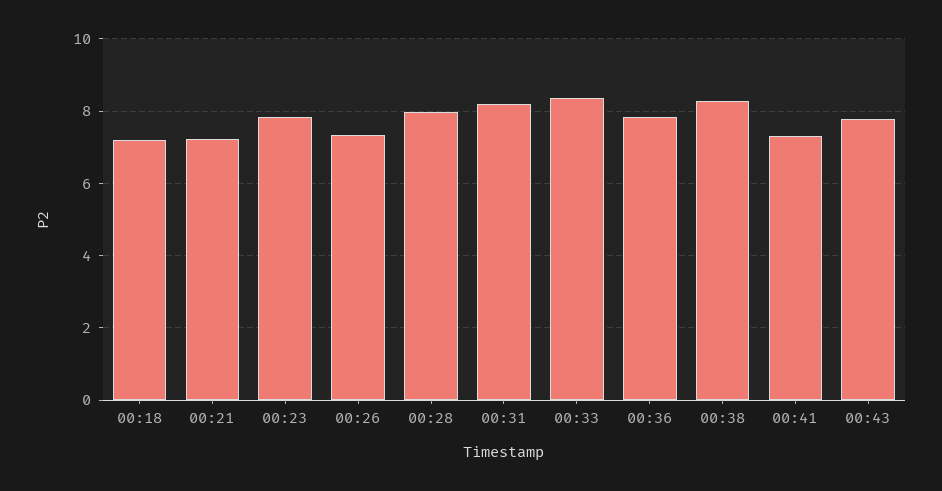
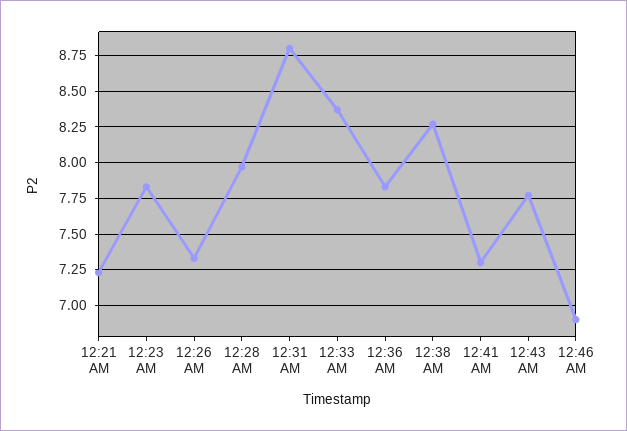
00:18: 7.2 -> none
00:31: 8.2 -> 8.8
12:46 AM: none -> 6.9

